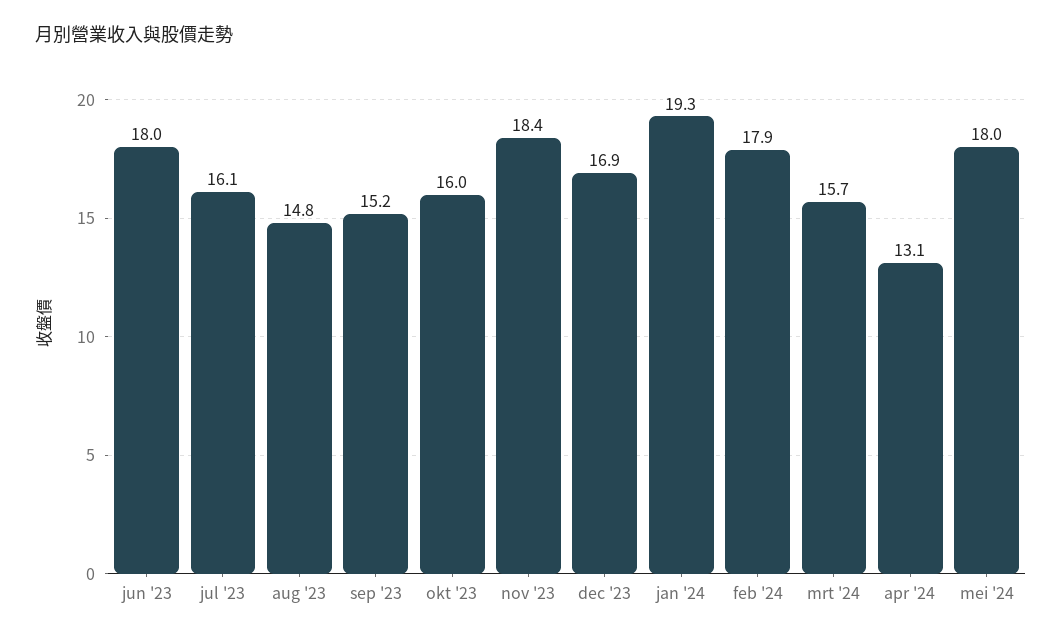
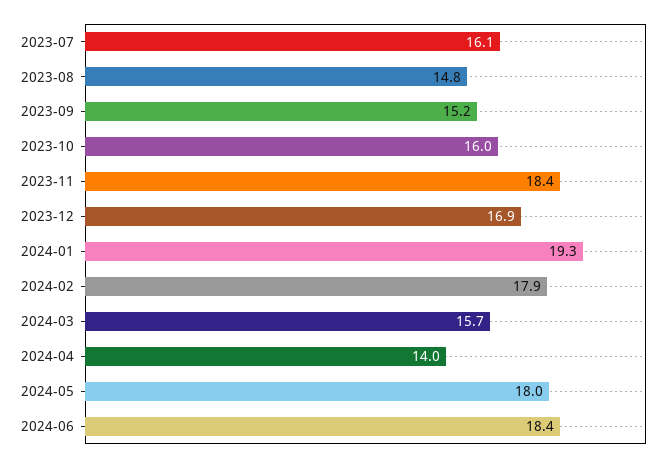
jun '23: 18 -> none
apr '24: 13.1 -> 14
2024-06: none -> 18.4

